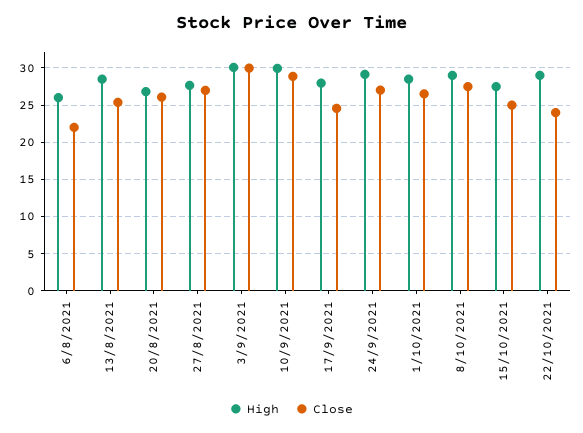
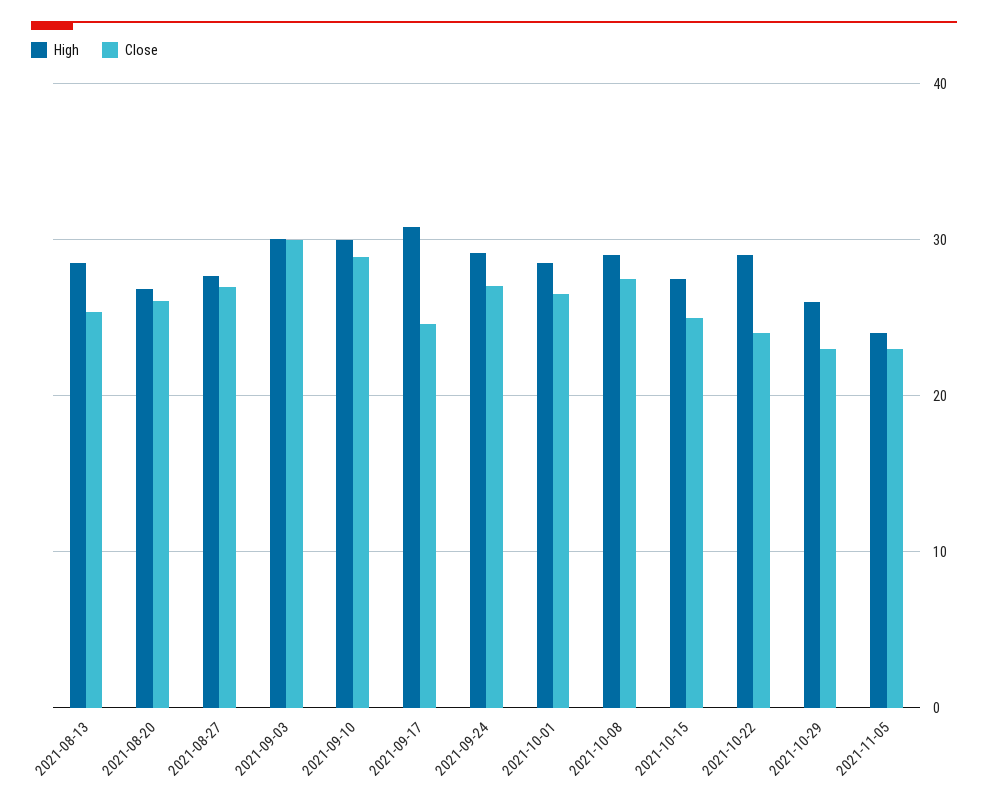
High, 6/8/2021: 26 -> none
Close, 6/8/2021: 22 -> none
High, 17/9/2021: 28 -> 31
High, 2021-10-29: none -> 26
Close, 2021-10-29: none -> 23
High, 2021-11-05: none -> 24
Close, 2021-11-05: none -> 23

